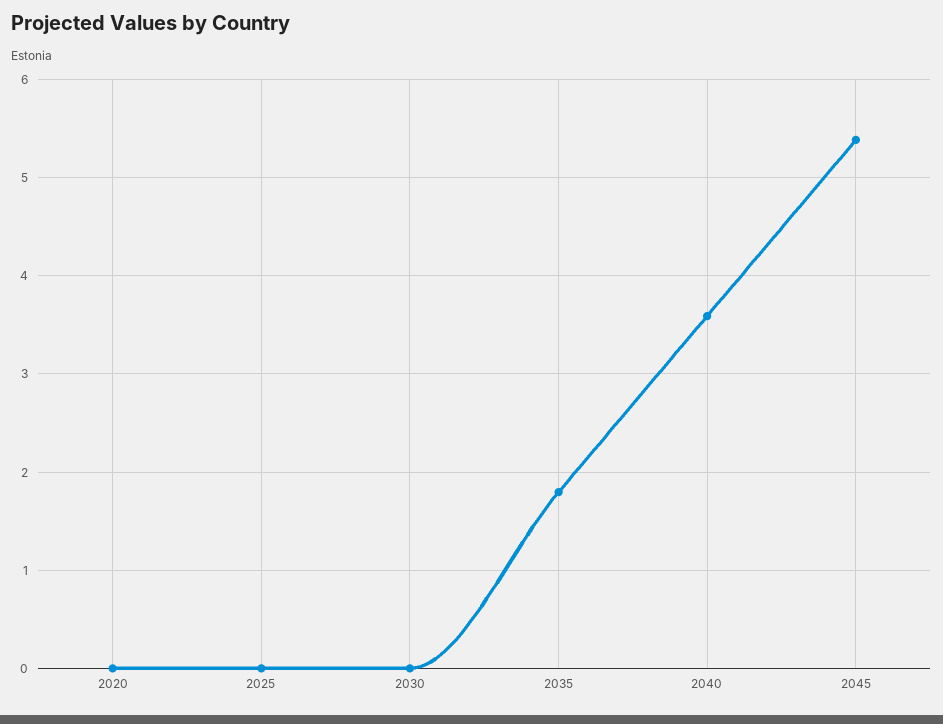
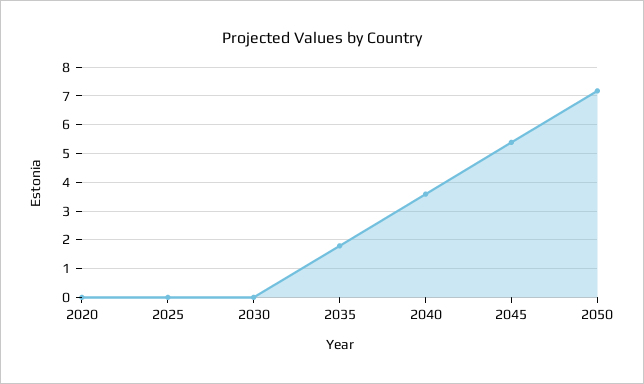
2050: none -> 7.25

